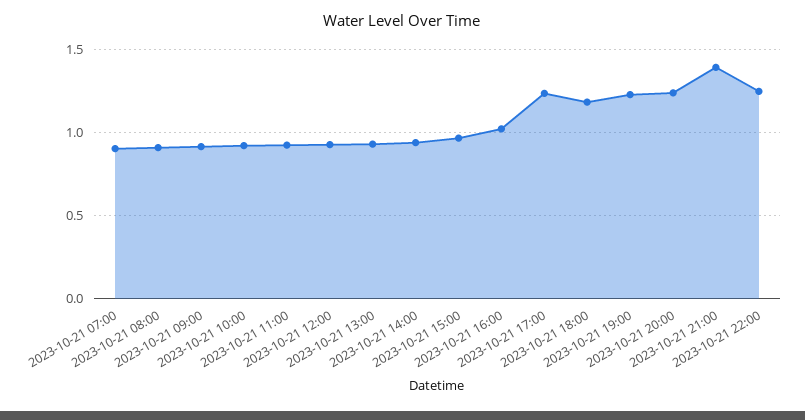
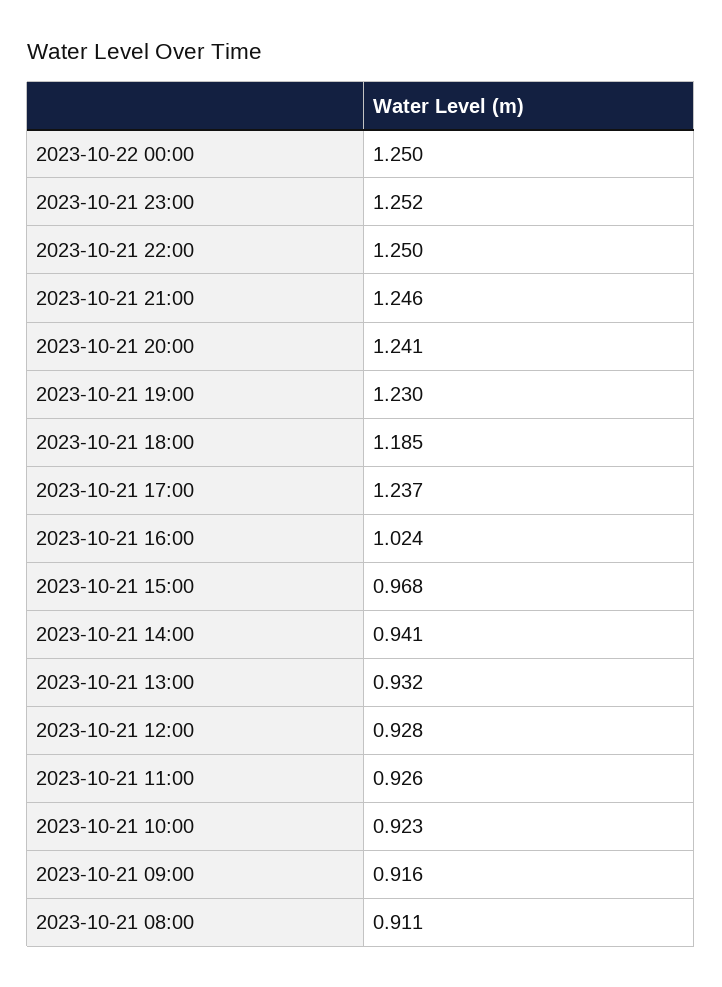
2023-10-21 07:00: 0.9 -> none
2023-10-21 21:00: 1.4 -> 1.246
2023-10-22 00:00: none -> 1.25
2023-10-21 23:00: none -> 1.252

